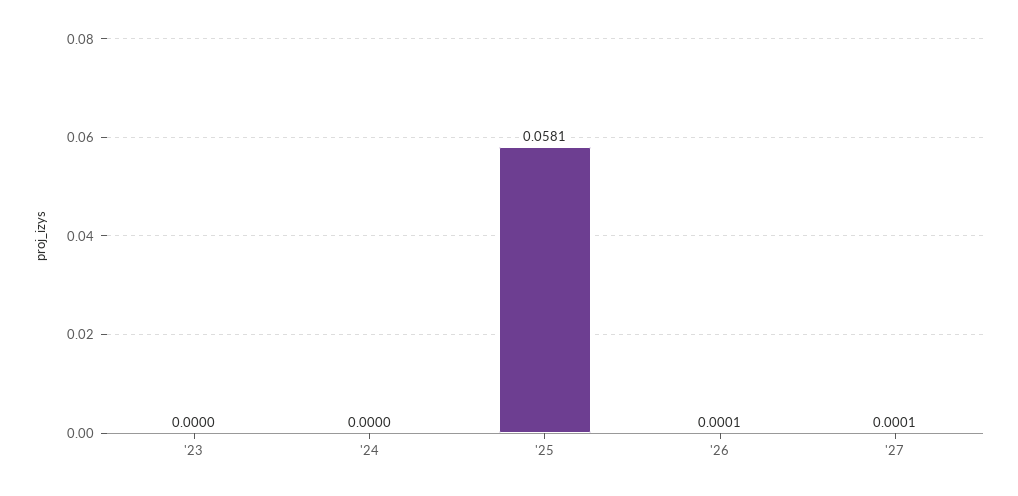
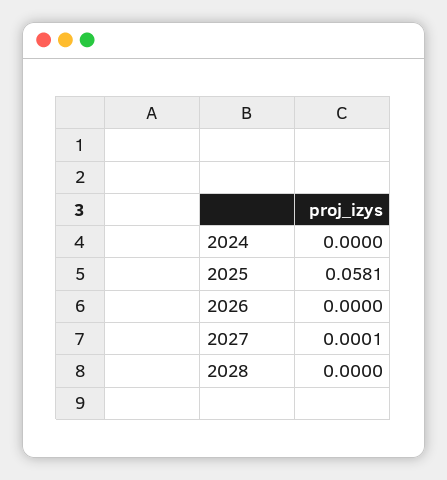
'23: 0 -> none
'26: 0.0001 -> 0
2028: none -> 0

